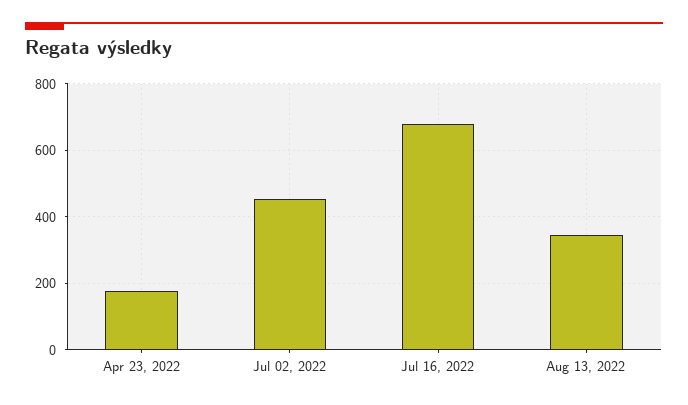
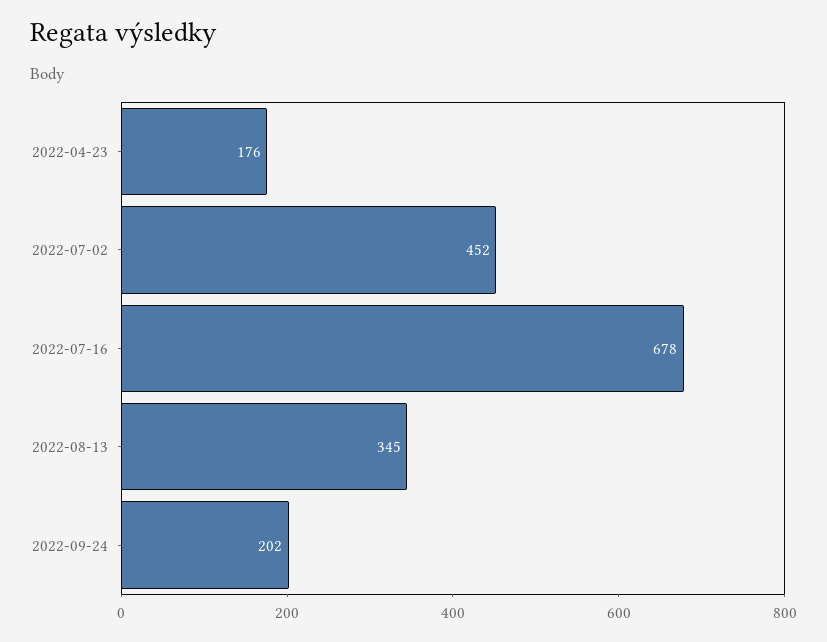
2022-09-24: none -> 202

